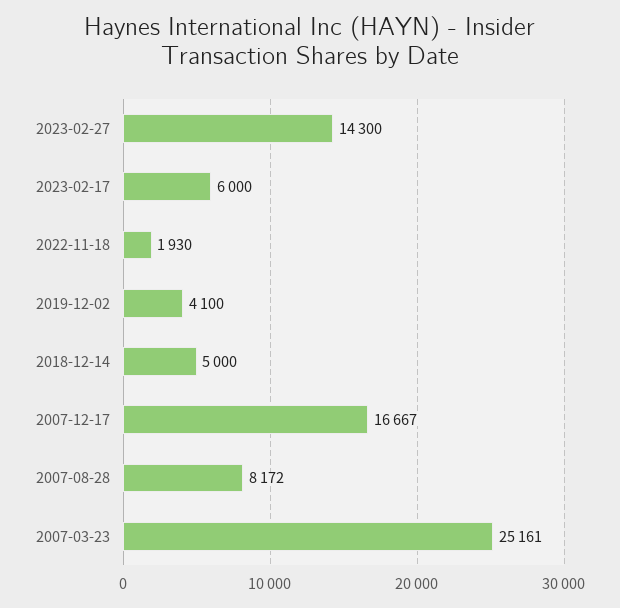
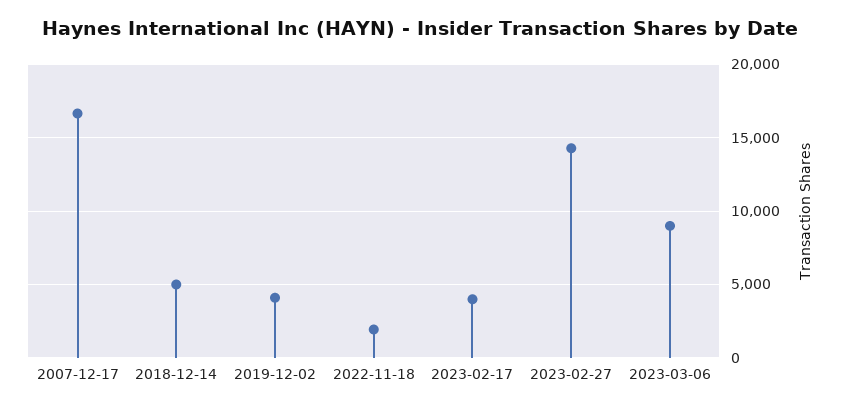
2023-02-17: 6000 -> 4000
2007-08-28: 8172 -> none
2007-03-23: 25161 -> none
2023-03-06: none -> 9000

